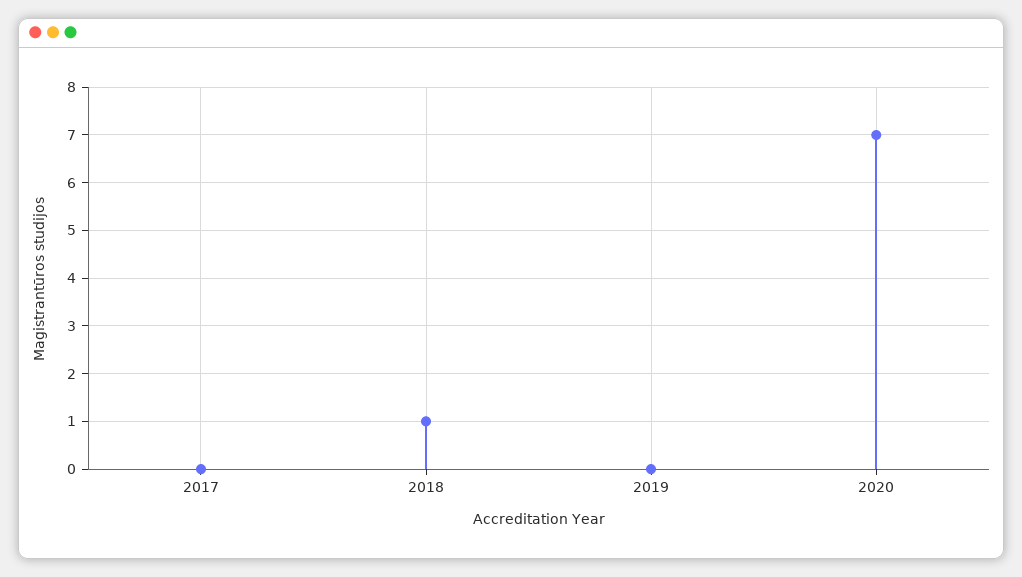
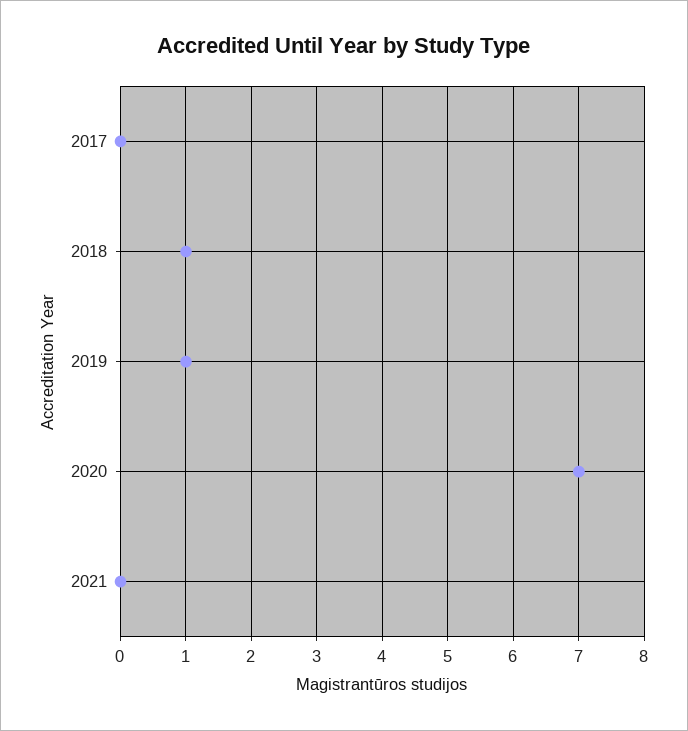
2019: 0 -> 1
2021: none -> 0

